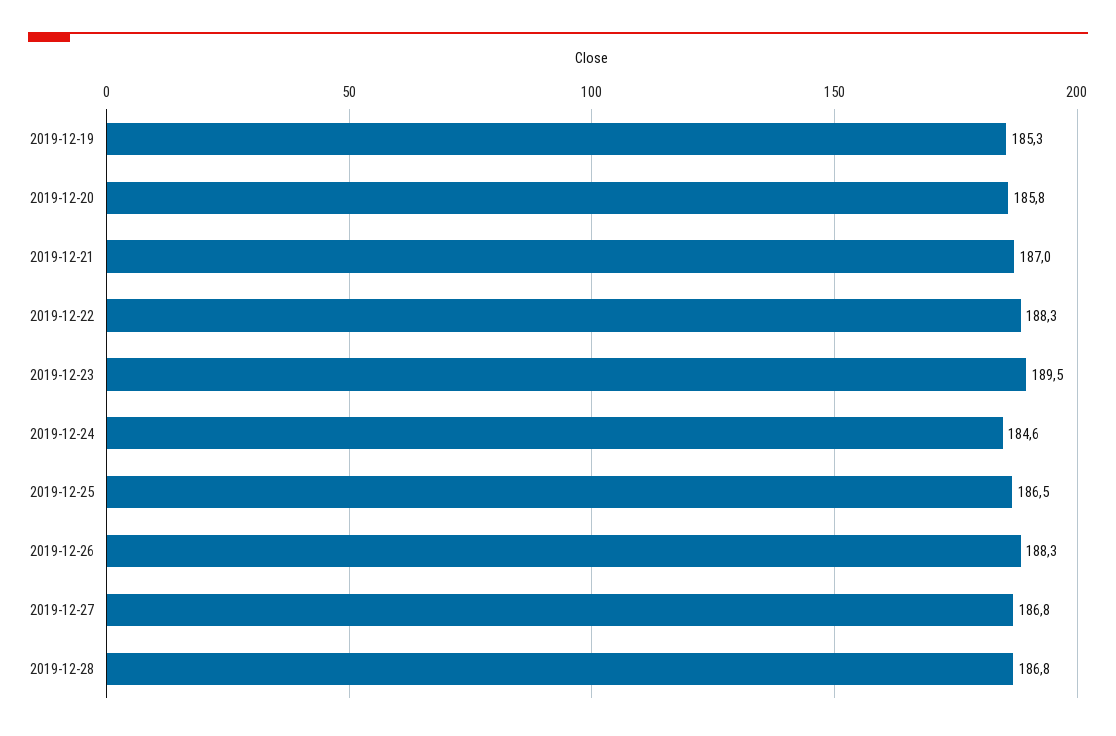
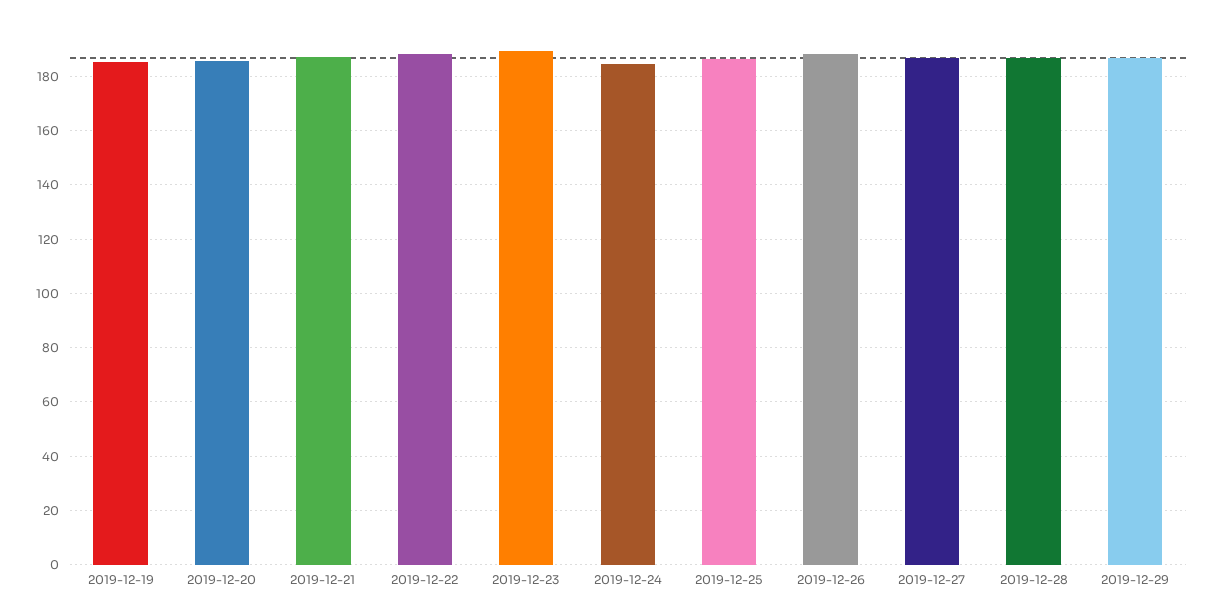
2019-12-29: none -> 187.5

